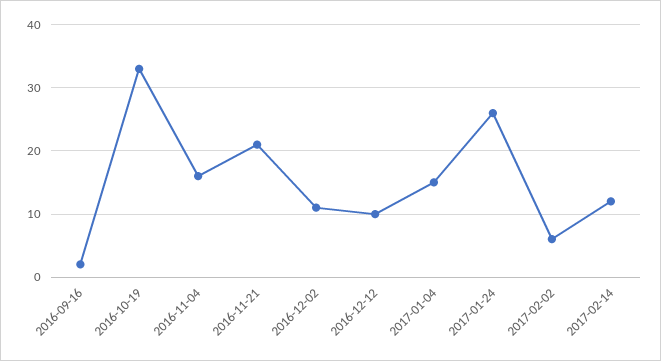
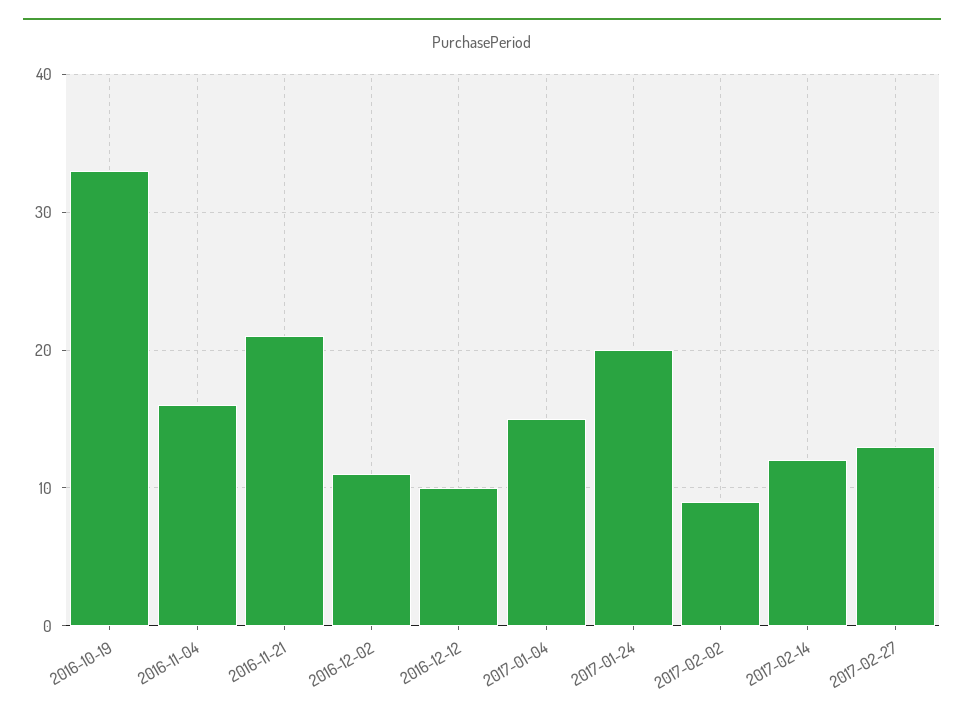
2016-09-16: 2 -> none
2017-01-24: 26 -> 20
2017-02-02: 6 -> 9
2017-02-27: none -> 13

